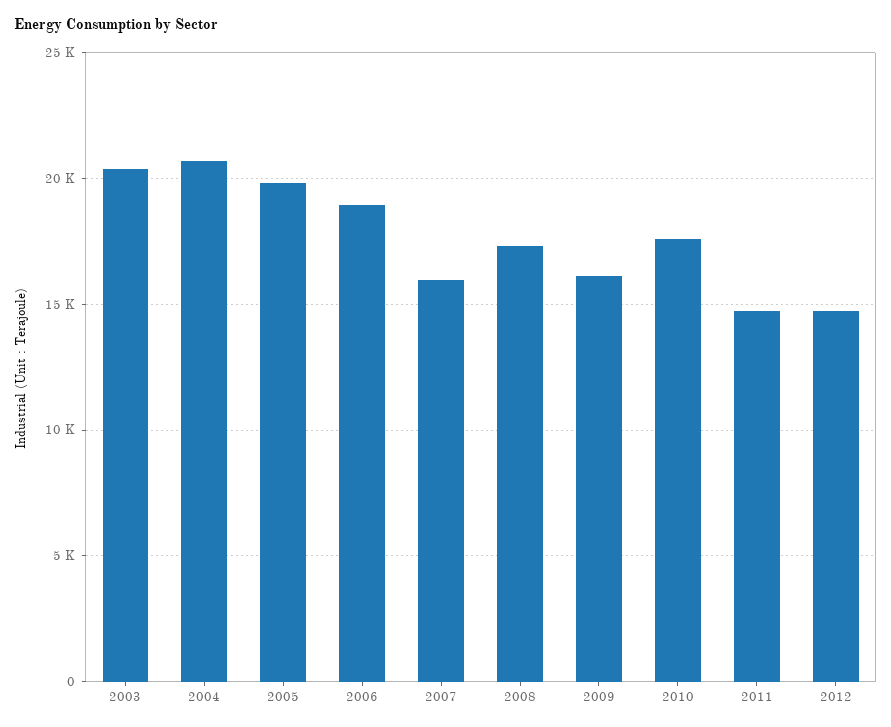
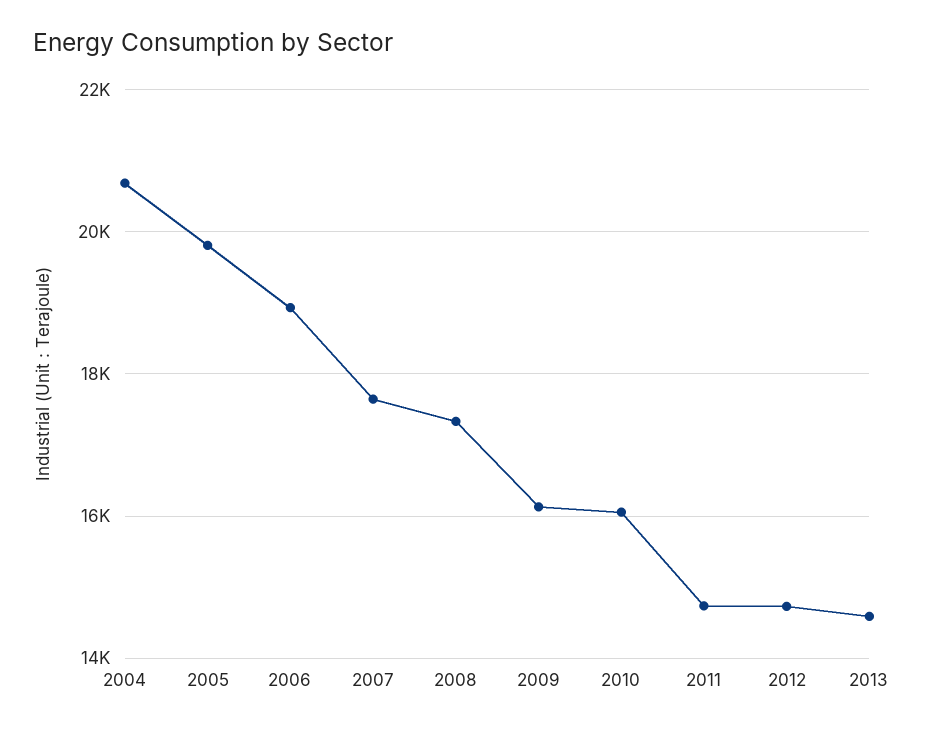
2003: 20500 -> none
2007: 16000 -> 17600
2010: 17500 -> 16000
2013: none -> 14600

